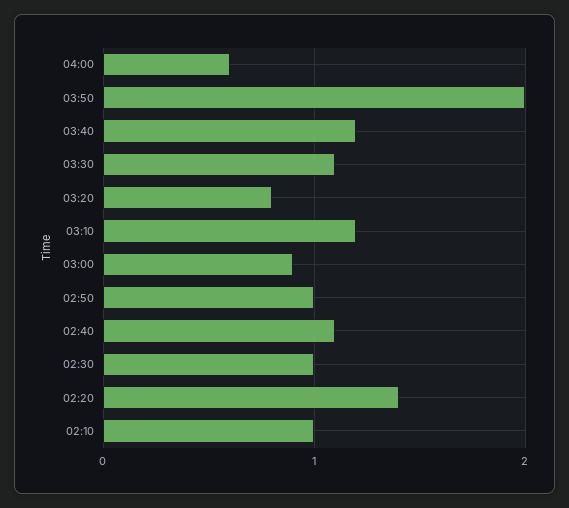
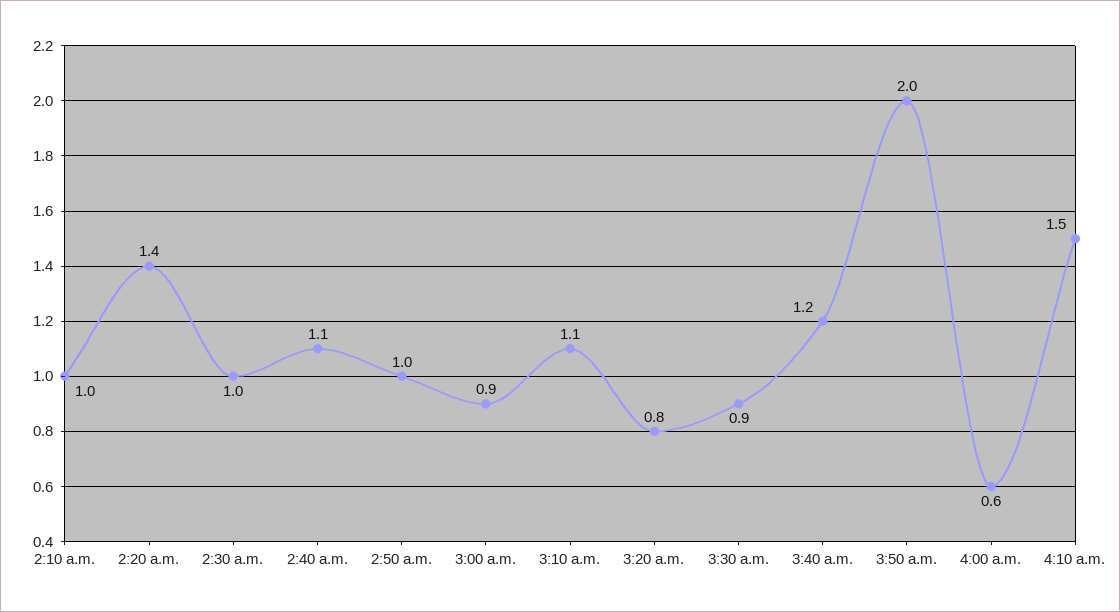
03:30: 1.1 -> 0.9
03:10: 1.2 -> 1.1
4:10 a.m.: none -> 1.5

